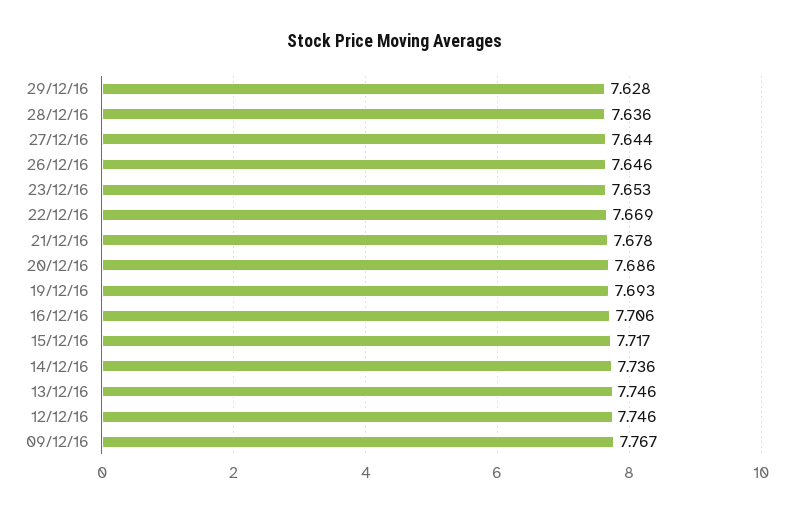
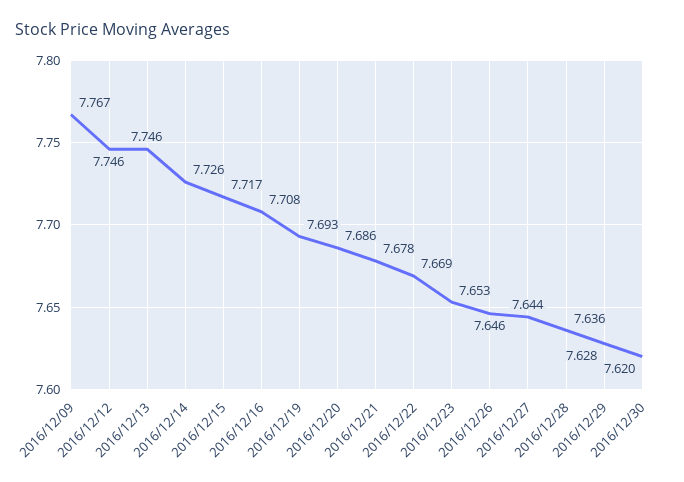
16/12/16: 7.706 -> 7.708
14/12/16: 7.736 -> 7.726
2016/12/30: none -> 7.62

